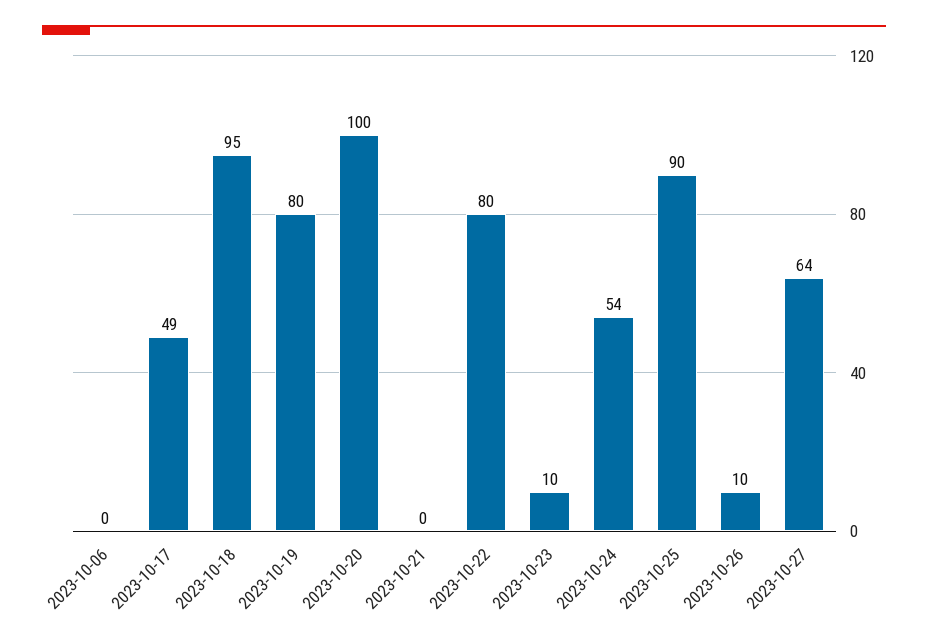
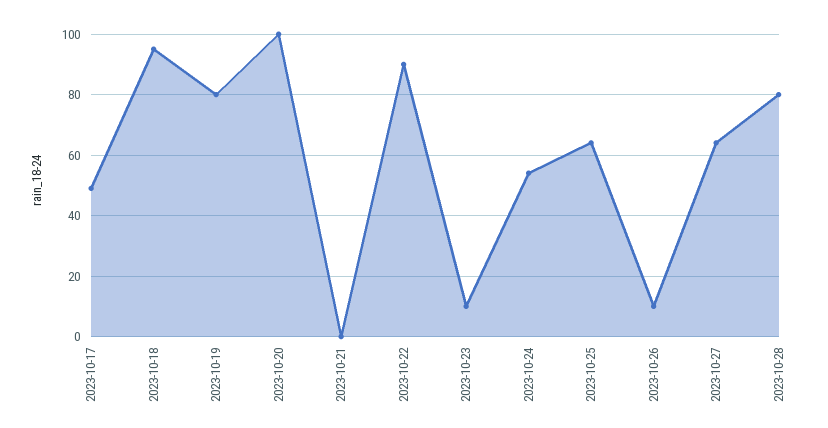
2023-10-06: 0 -> none
2023-10-22: 80 -> 90
2023-10-25: 90 -> 65
2023-10-28: none -> 80

